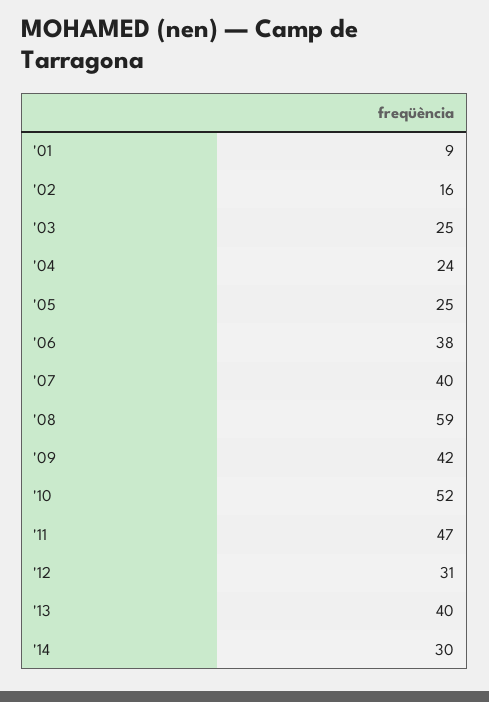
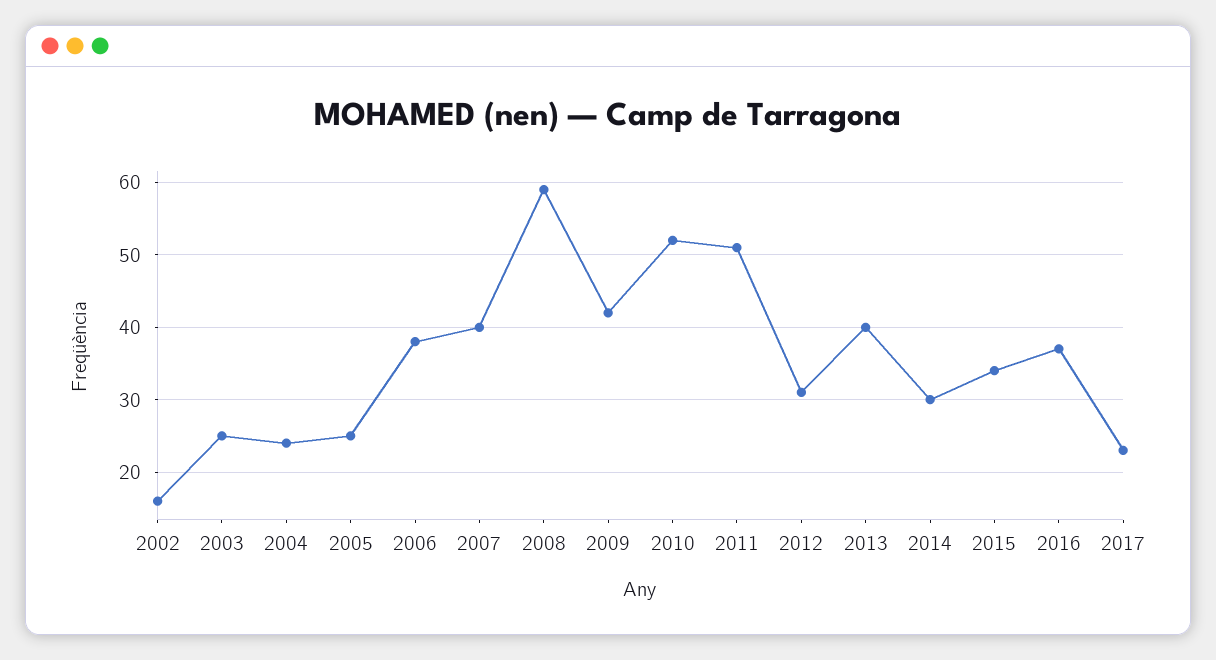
'01: 9 -> none
'11: 47 -> 51
2015: none -> 34
2016: none -> 37
2017: none -> 23

